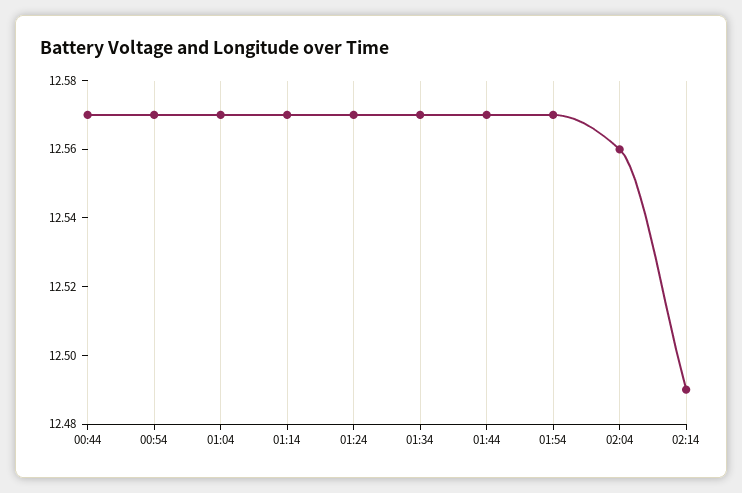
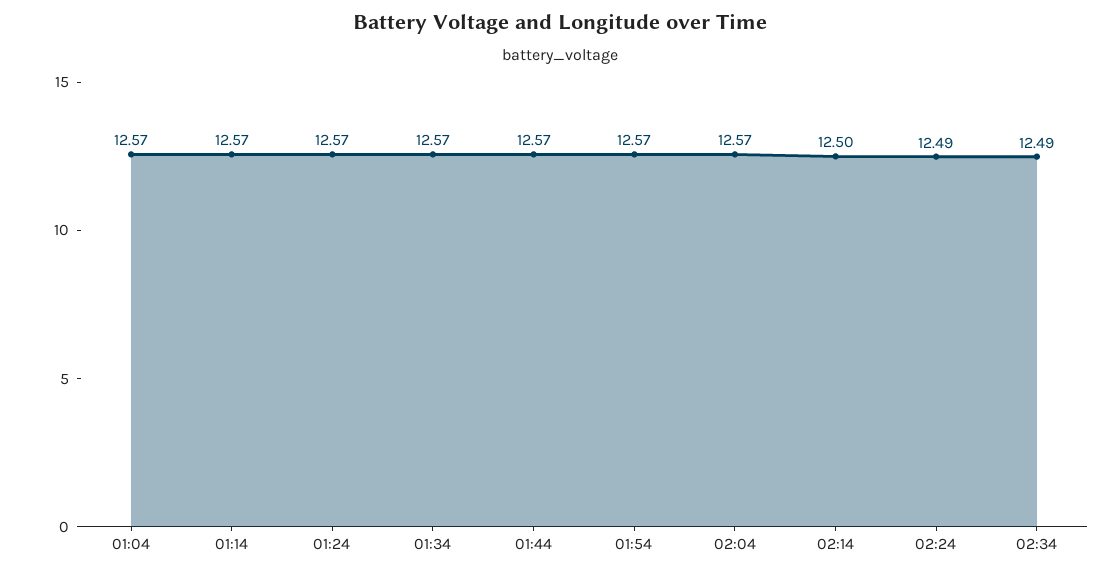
00:44: 12.57 -> none
00:54: 12.57 -> none
02:04: 12.56 -> 12.57
02:14: 12.49 -> 12.5
02:24: none -> 12.49
02:34: none -> 12.49

